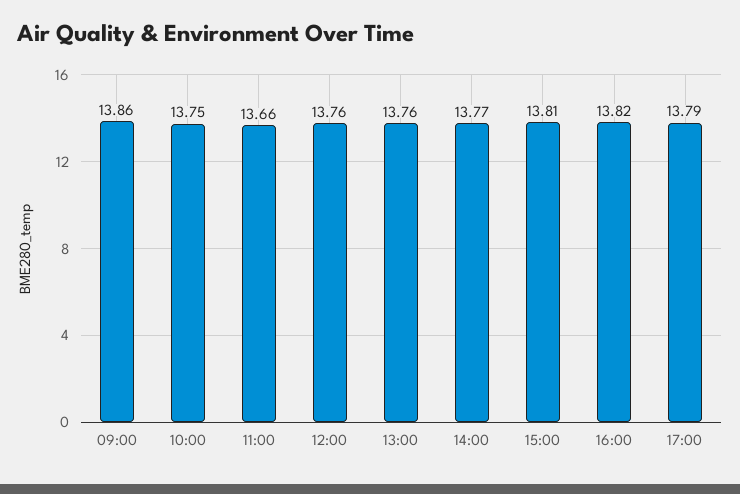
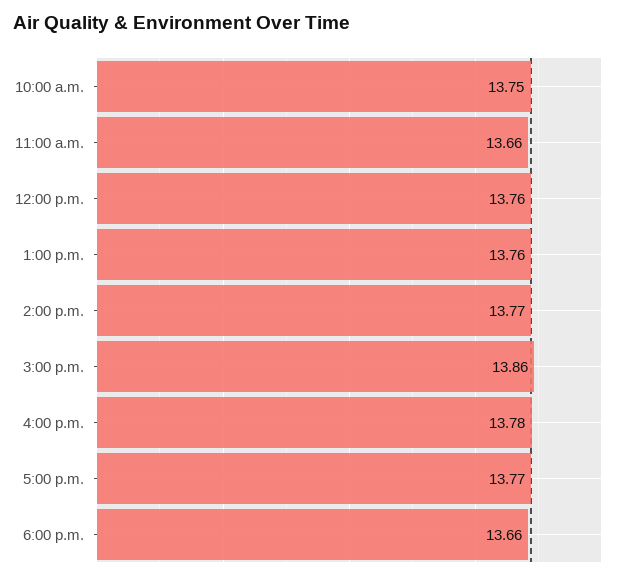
09:00: 13.86 -> none
15:00: 13.81 -> 13.86
16:00: 13.82 -> 13.78
17:00: 13.79 -> 13.77
6:00 p.m.: none -> 13.66

